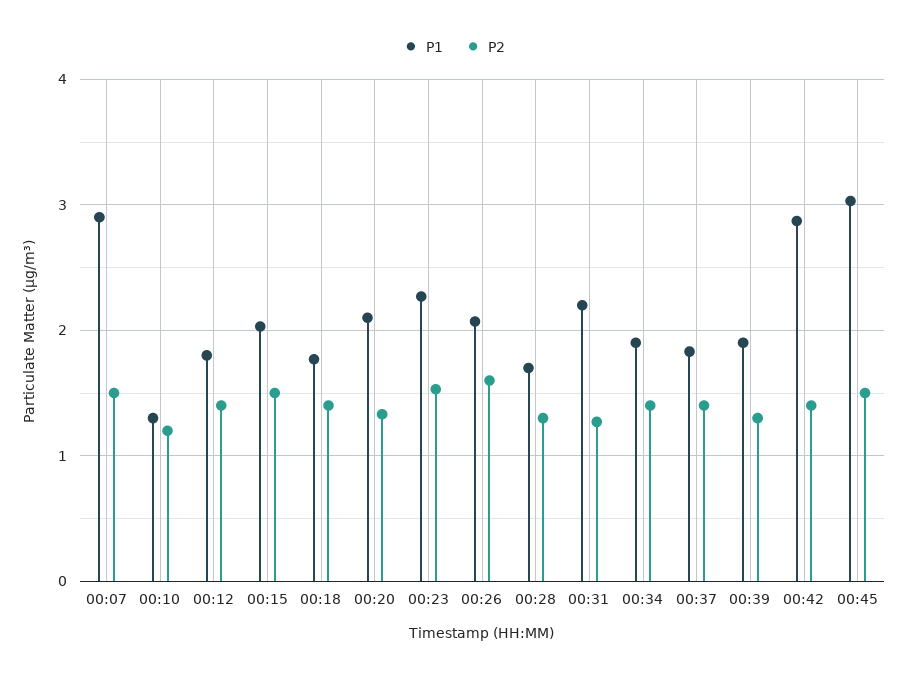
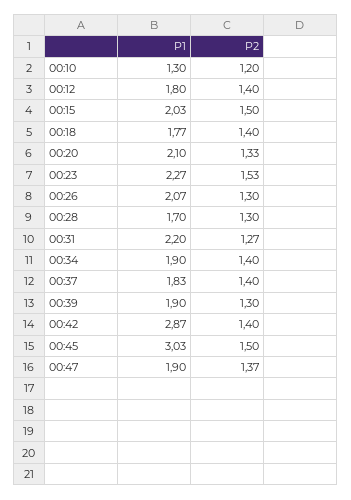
P1, 00:07: 2.9 -> none
P2, 00:07: 1.5 -> none
P2, 00:26: 1.6 -> 1.3
P1, 00:47: none -> 1.9
P2, 00:47: none -> 1.37

